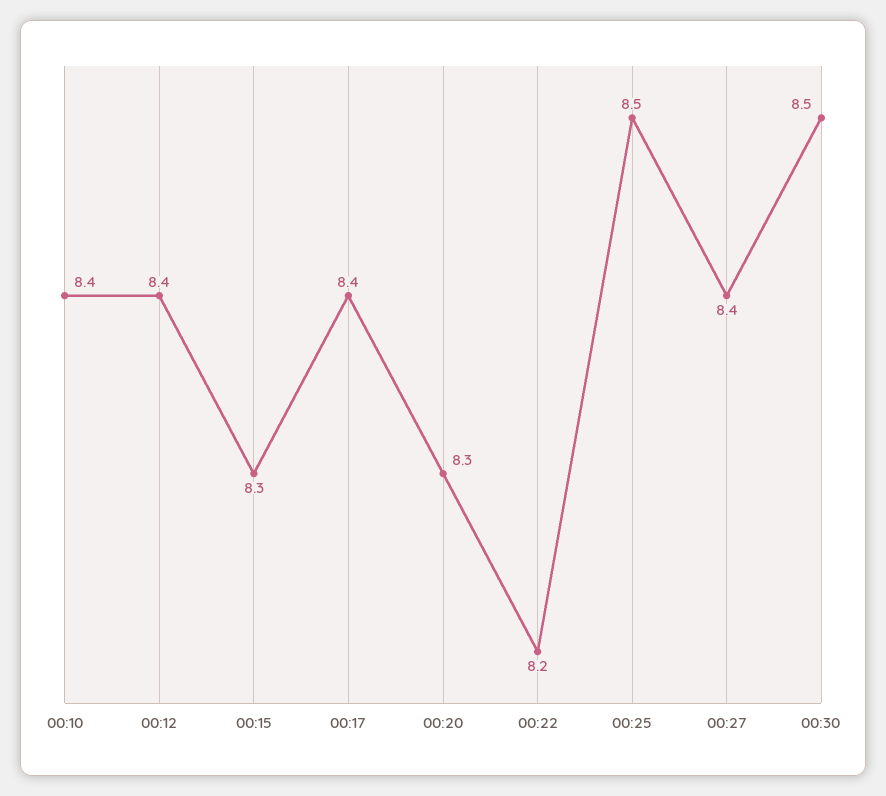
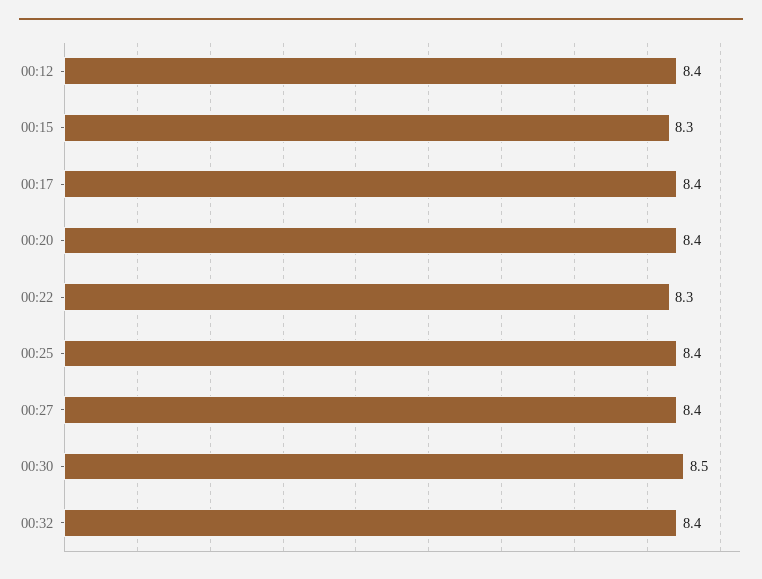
00:10: 8.4 -> none
00:20: 8.3 -> 8.4
00:22: 8.2 -> 8.3
00:25: 8.5 -> 8.4
00:32: none -> 8.4

